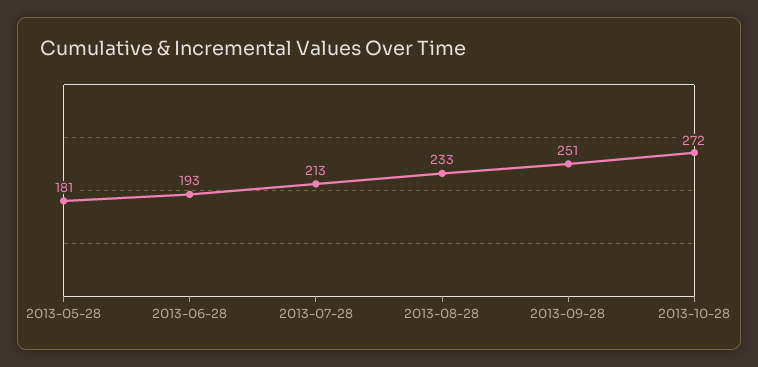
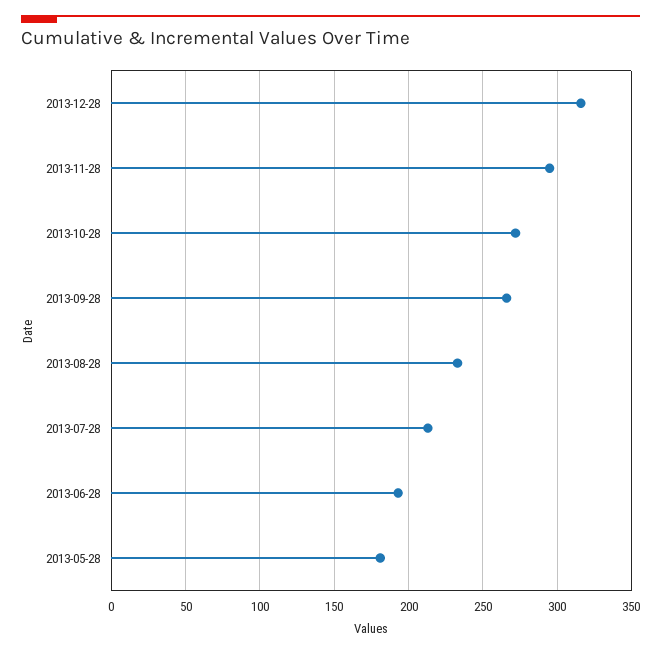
2013-09-28: 251 -> 265
2013-12-28: none -> 315
2013-11-28: none -> 295

